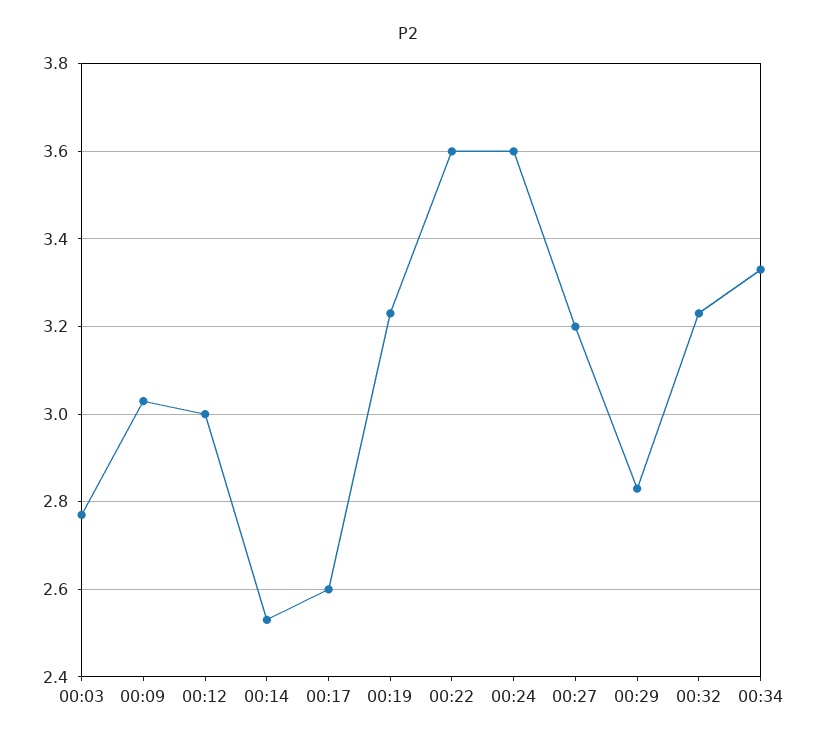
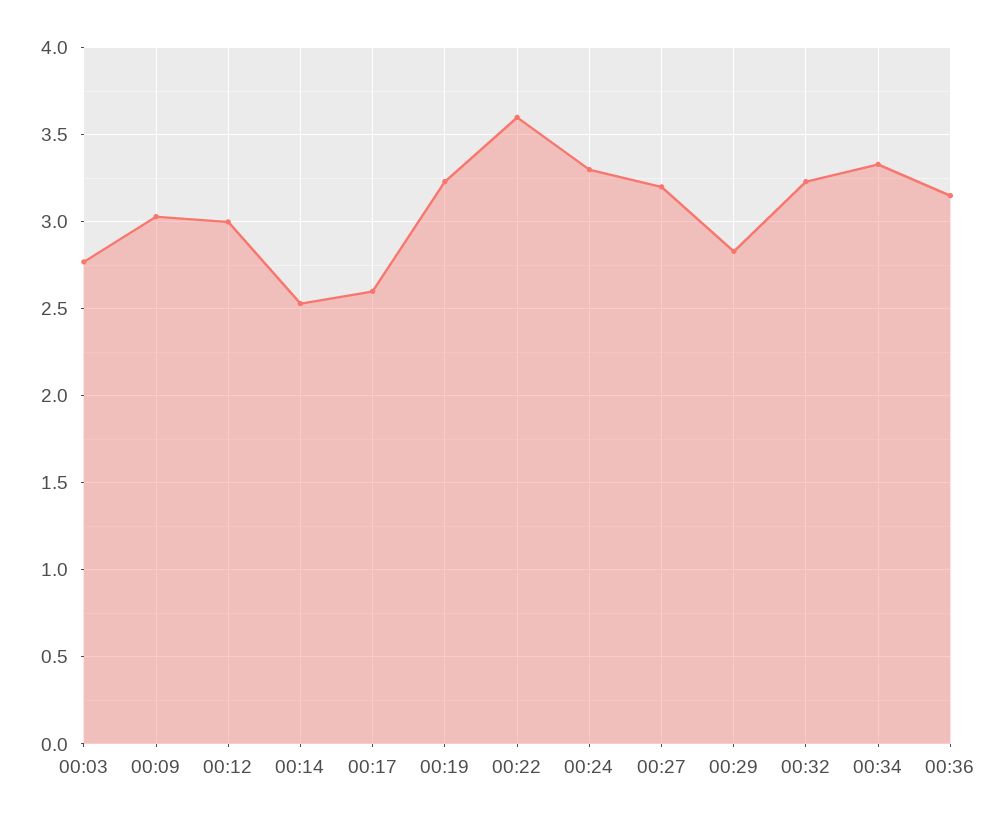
00:24: 3.6 -> 3.3
00:36: none -> 3.15

